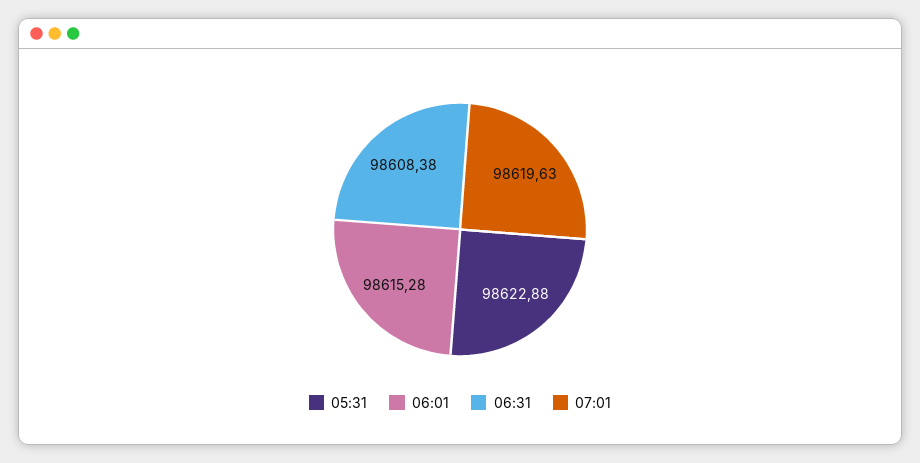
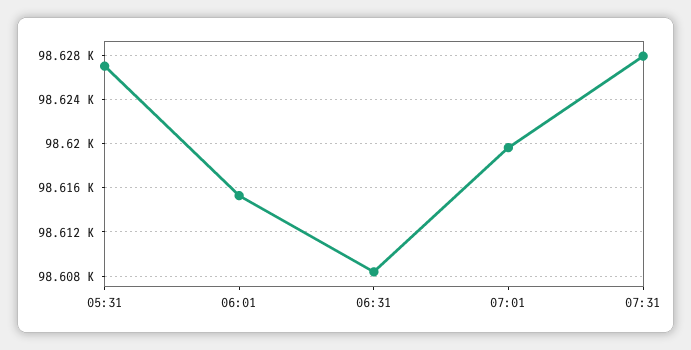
05:31: 98622.88 -> 98627
07:31: none -> 98628

